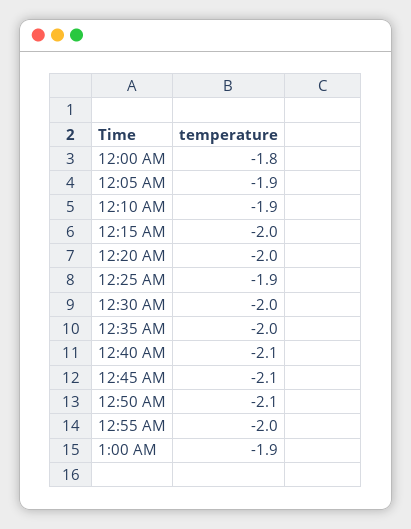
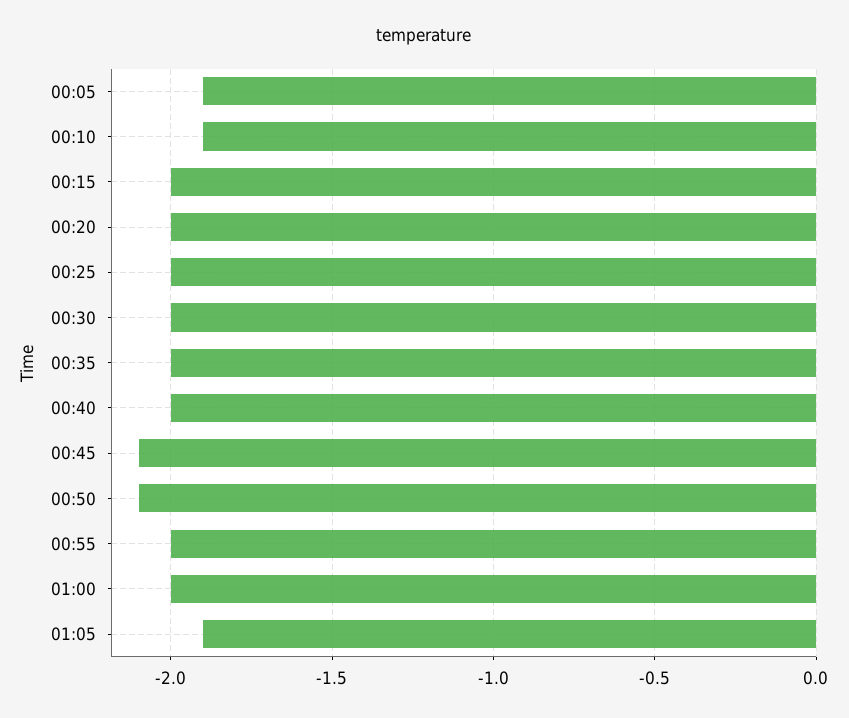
12:00 AM: -1.8 -> none
12:25 AM: -1.9 -> -2
12:40 AM: -2.1 -> -2
1:00 AM: -1.9 -> -2
01:05: none -> -1.9

